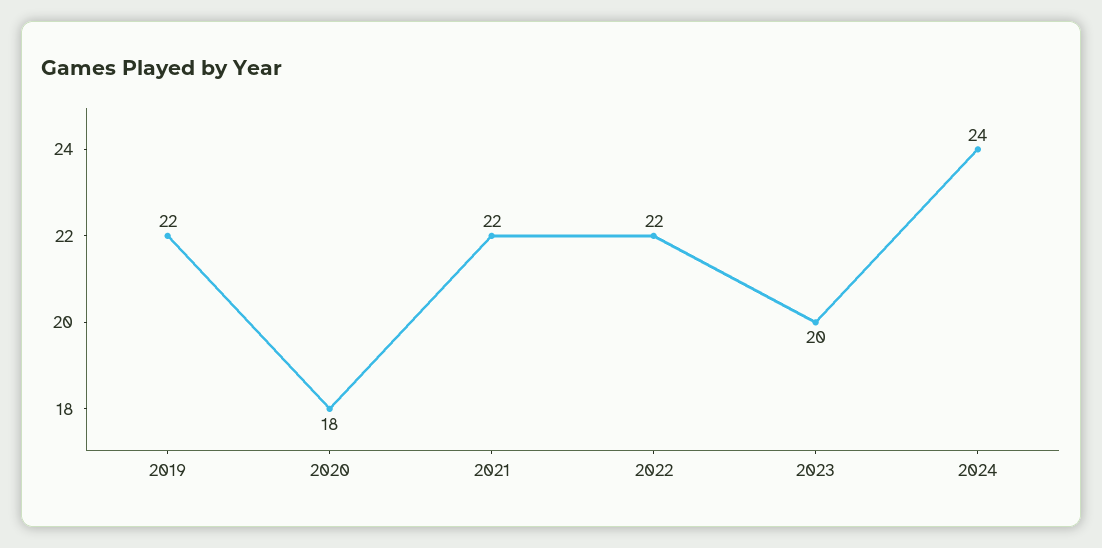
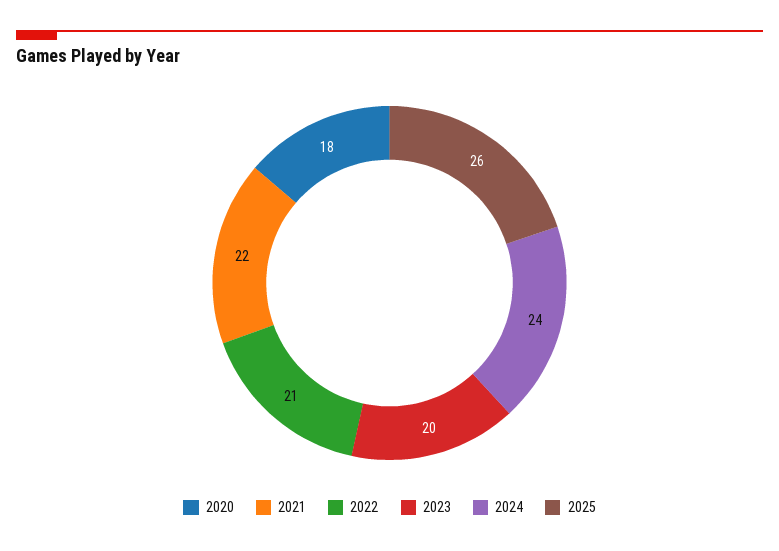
2019: 22 -> none
2022: 22 -> 21
2025: none -> 26

